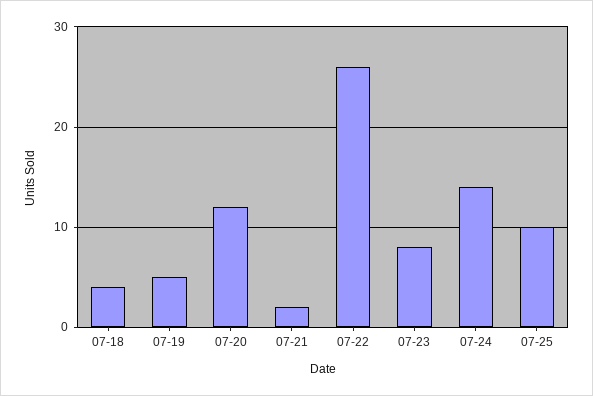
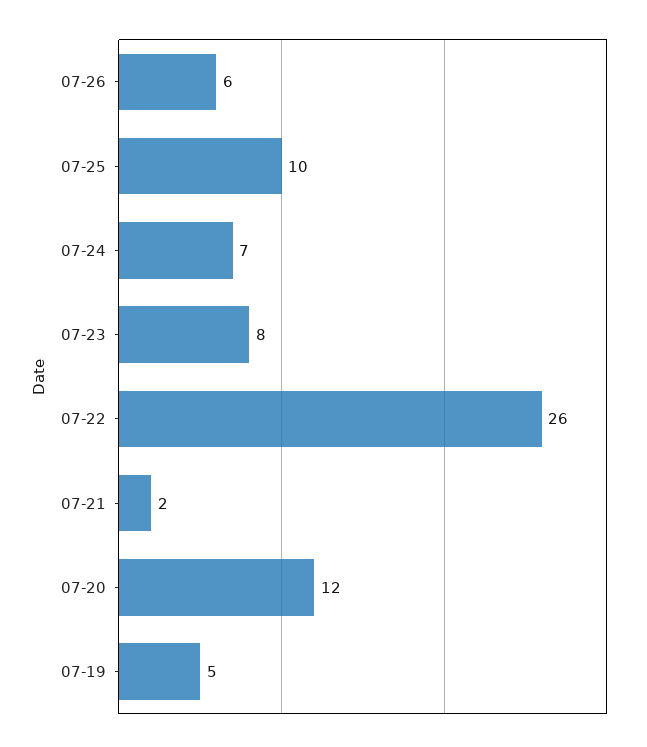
07-18: 4 -> none
07-24: 14 -> 7
07-26: none -> 6

